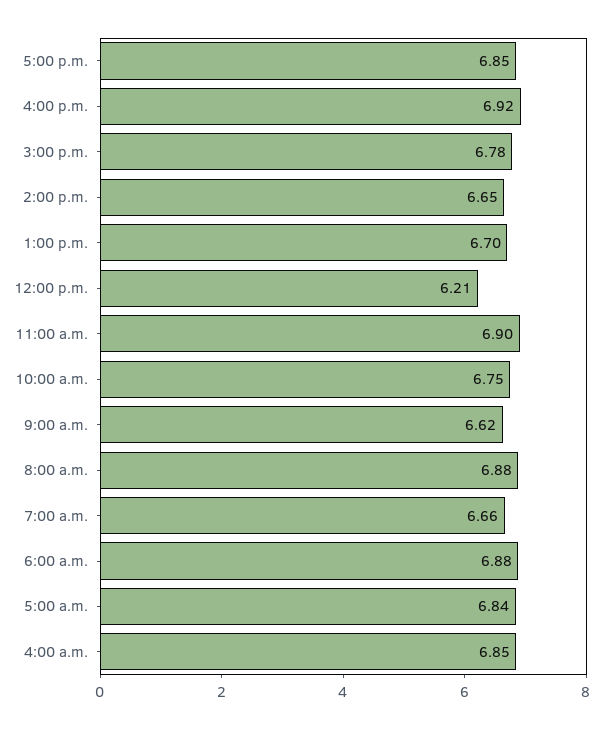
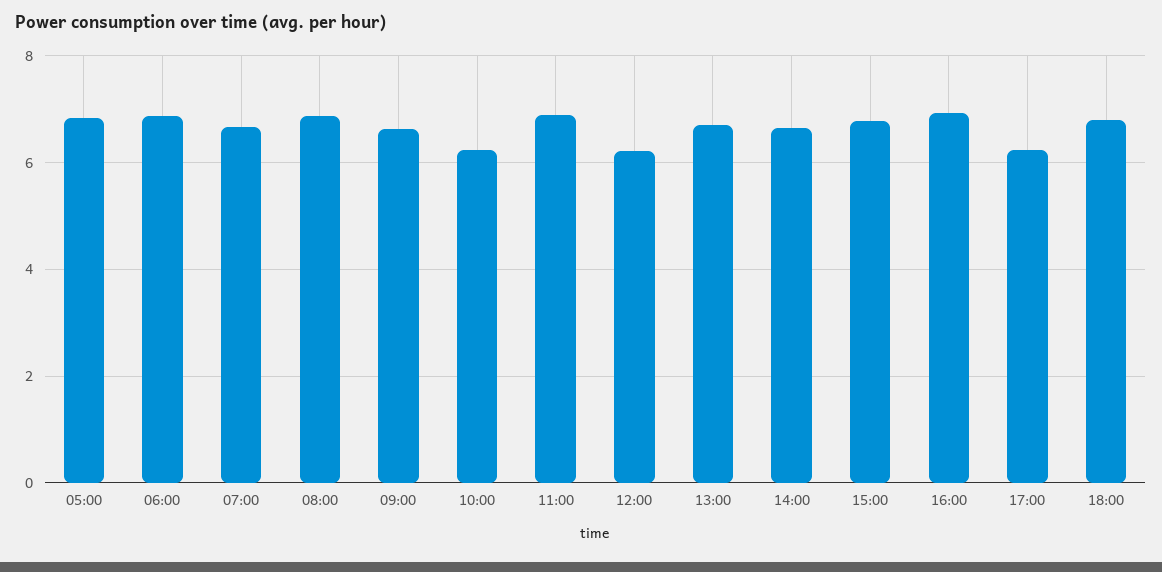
5:00 p.m.: 6.85 -> 6.2
10:00 a.m.: 6.75 -> 6.2
4:00 a.m.: 6.85 -> none
18:00: none -> 6.8

